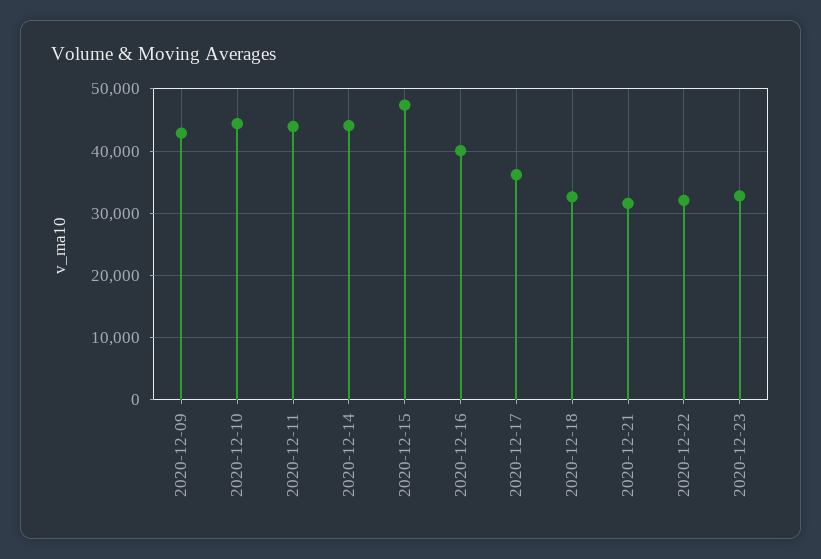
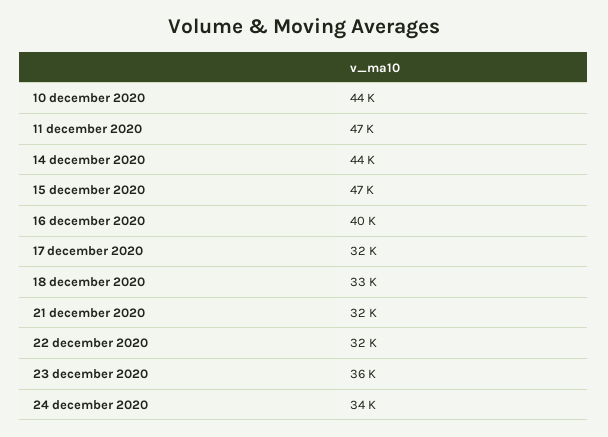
2020-12-09: 43000 -> none
2020-12-11: 44000 -> 47000
2020-12-17: 36000 -> 32000
2020-12-23: 33000 -> 36000
24 december 2020: none -> 34000

